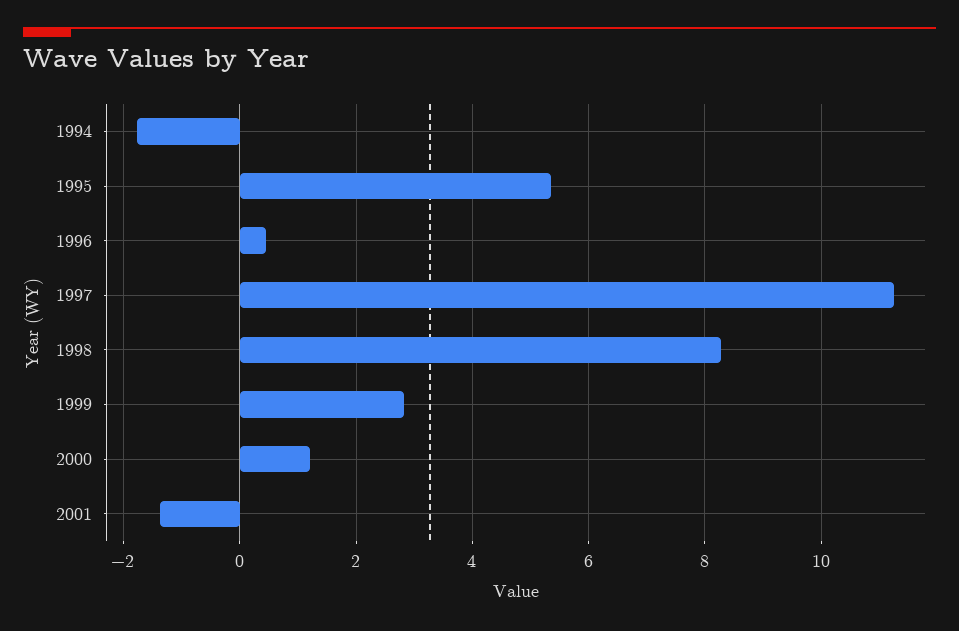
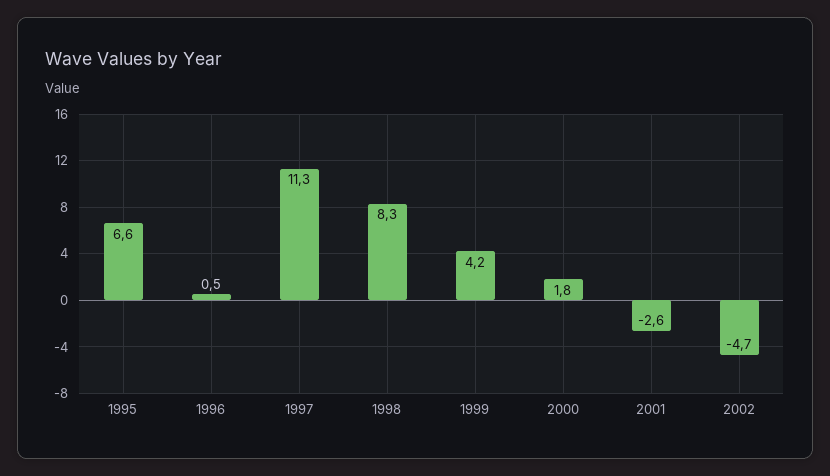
1994: -1.8 -> none
1995: 5.4 -> 6.6
1999: 2.8 -> 4.2
2000: 1.2 -> 1.8
2001: -1.4 -> -2.6
2002: none -> -4.7

